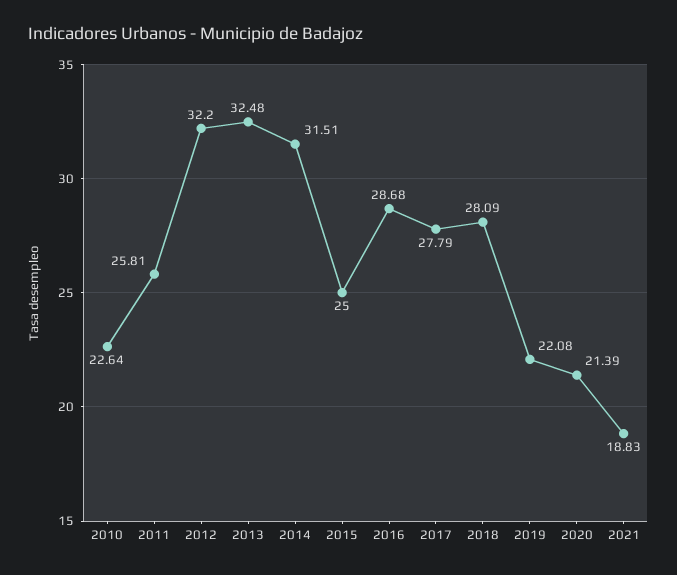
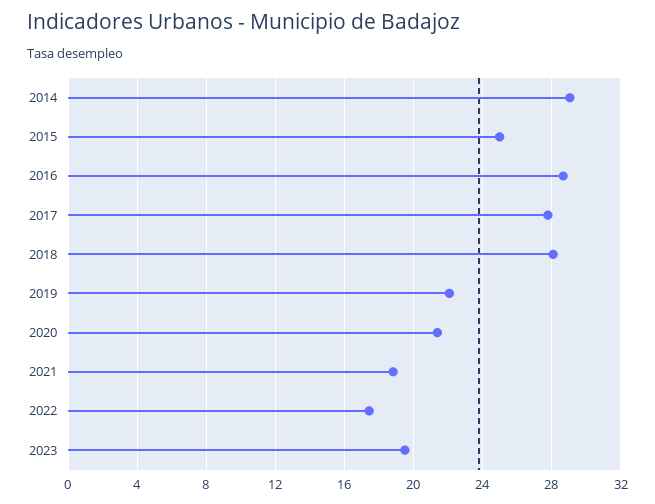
2010: 22.64 -> none
2011: 25.81 -> none
2012: 32.2 -> none
2013: 32.48 -> none
2014: 31.51 -> 29
2022: none -> 17.5
2023: none -> 19.5

